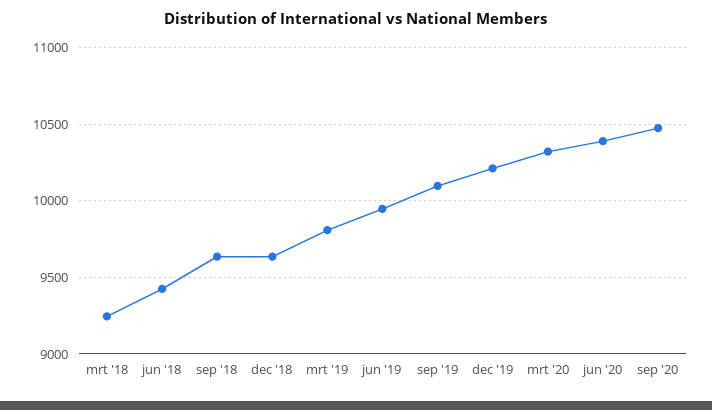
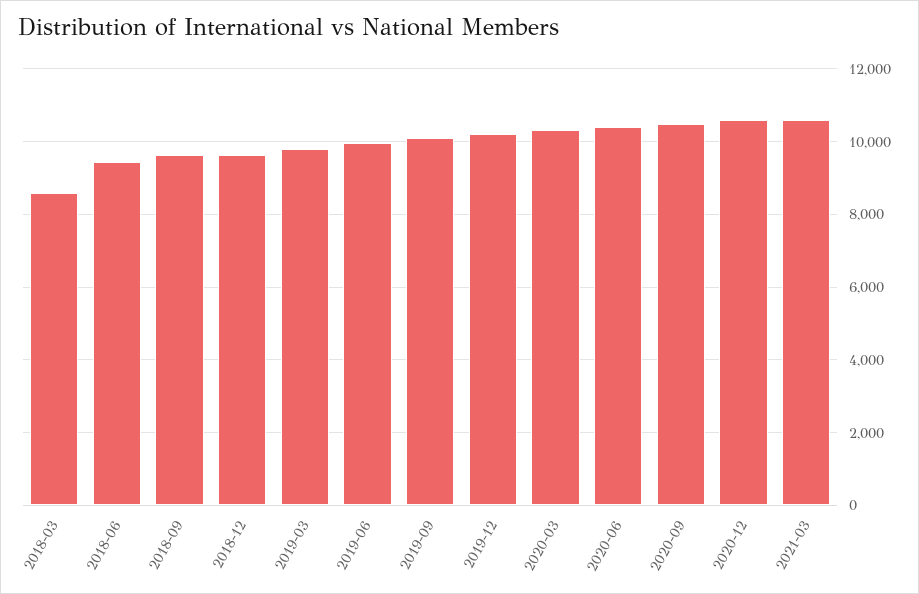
mrt '18: 9250 -> 8600
2020-12: none -> 10600
2021-03: none -> 10600

